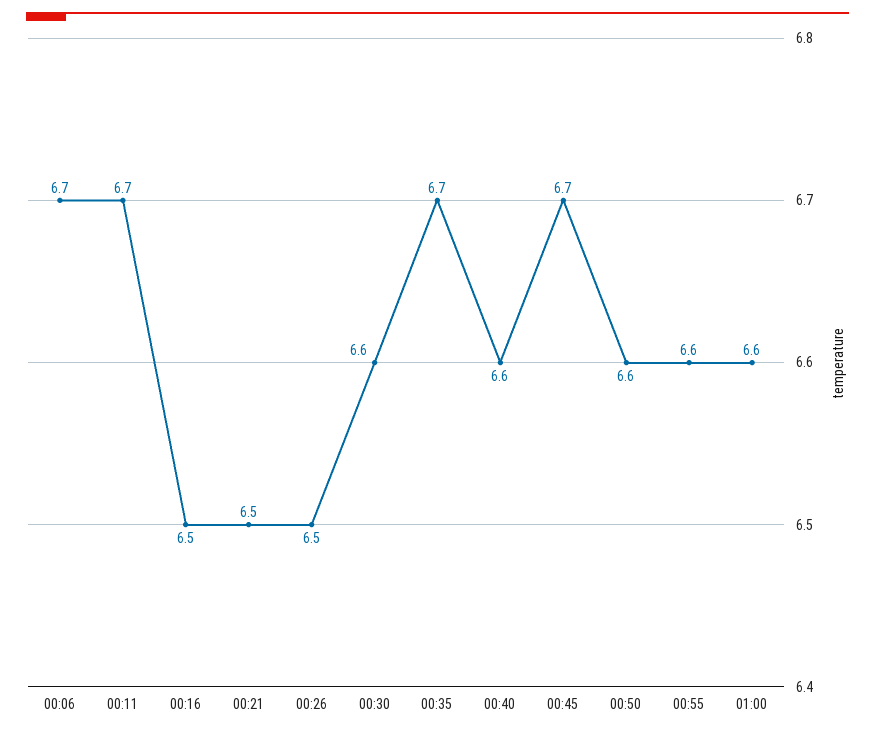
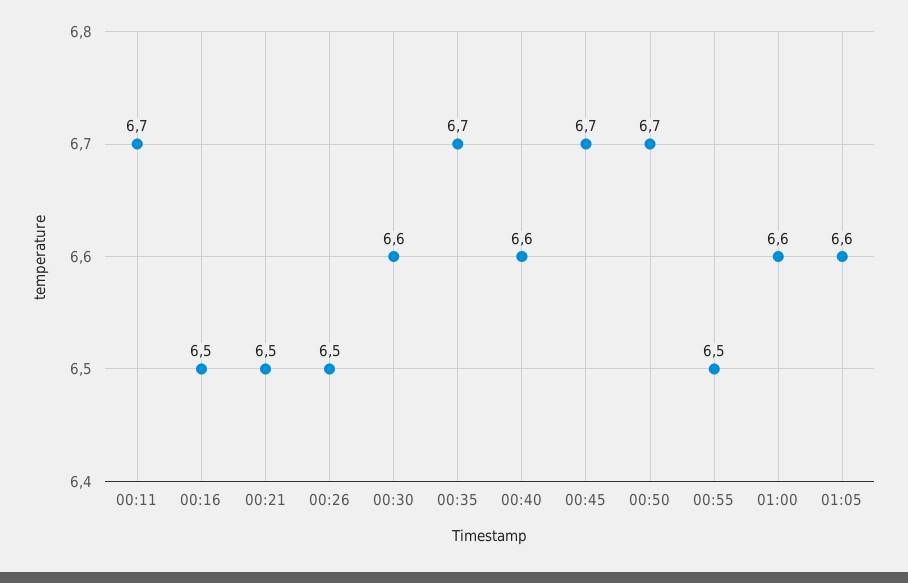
00:06: 6.7 -> none
00:50: 6.6 -> 6.7
00:55: 6.6 -> 6.5
01:05: none -> 6.6

